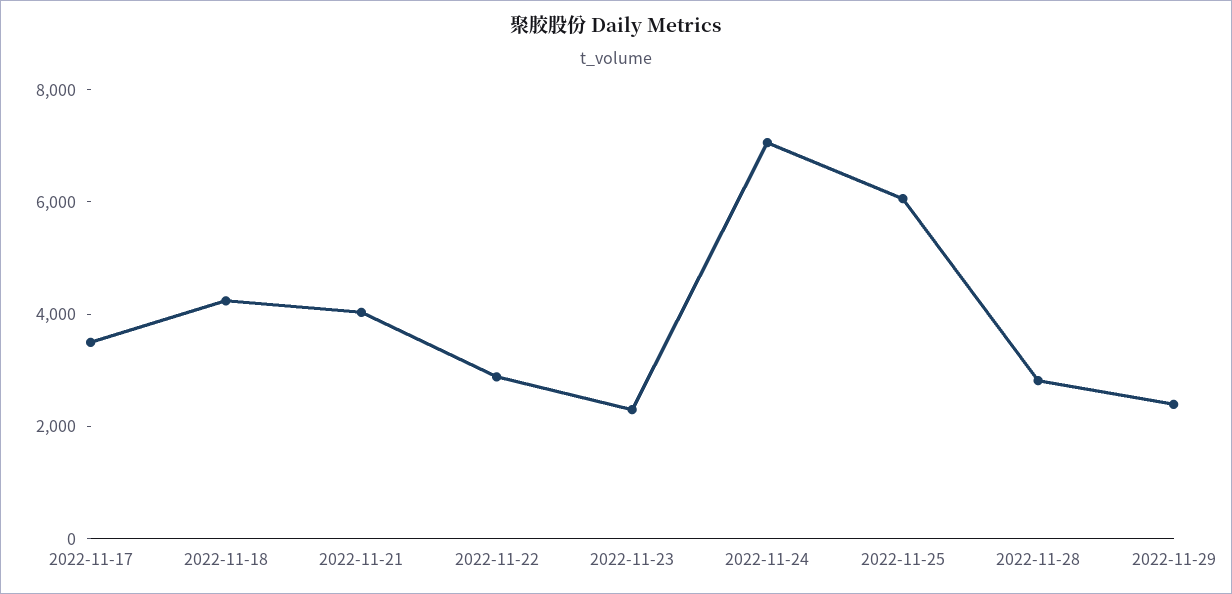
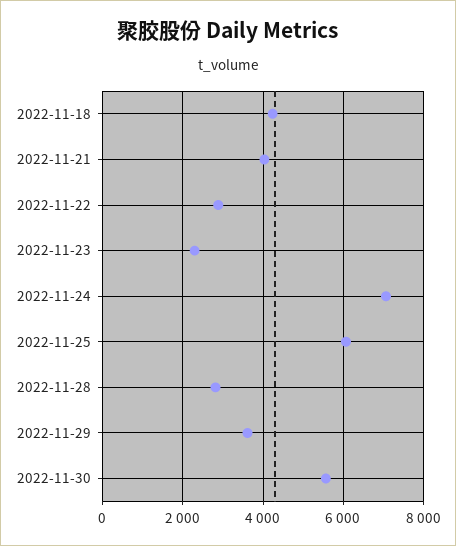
2022-11-17: 3500 -> none
2022-11-29: 2500 -> 3600
2022-11-30: none -> 5600

